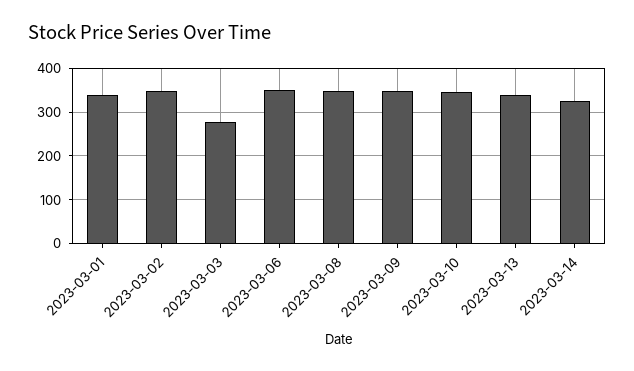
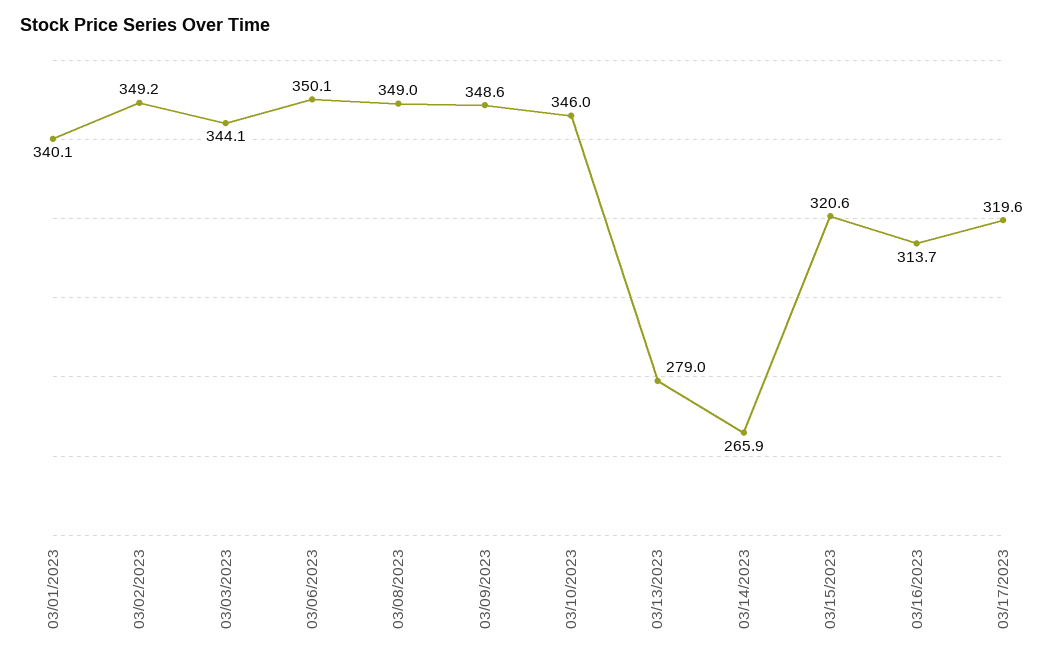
2023-03-03: 280 -> 344.1
2023-03-13: 340 -> 279
2023-03-14: 320 -> 265.9
03/15/2023: none -> 320.6
03/16/2023: none -> 313.7
03/17/2023: none -> 319.6

